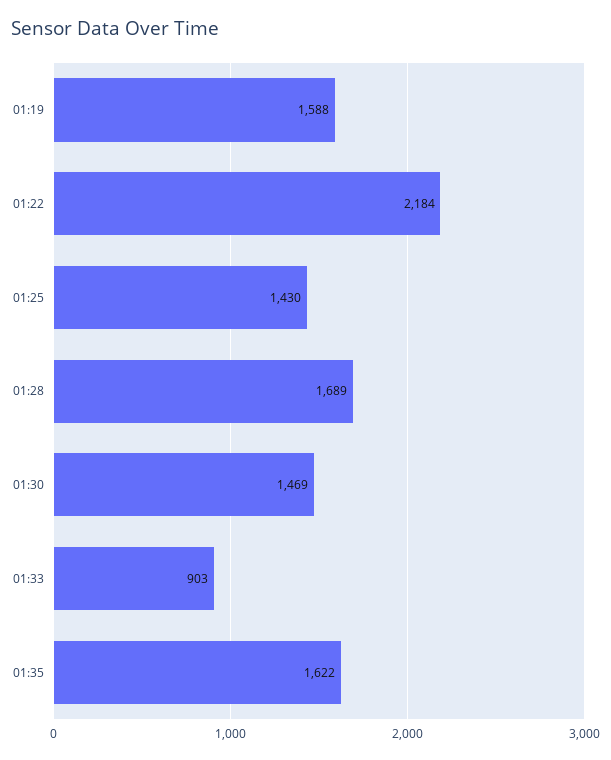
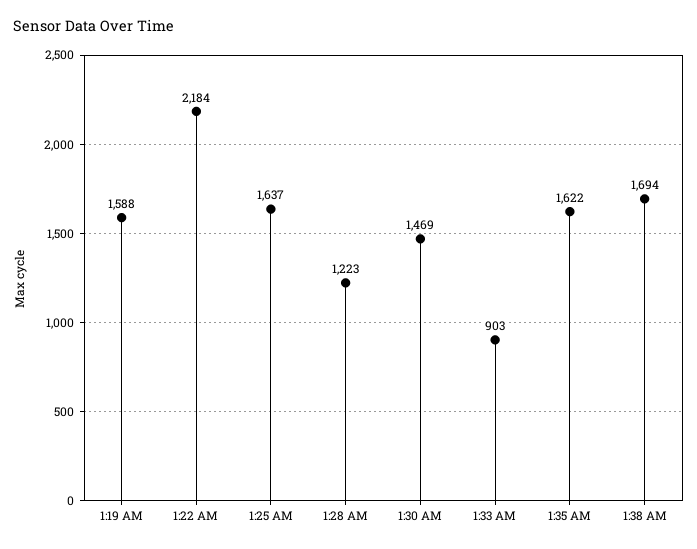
01:25: 1430 -> 1637
01:28: 1689 -> 1223
1:38 AM: none -> 1694

